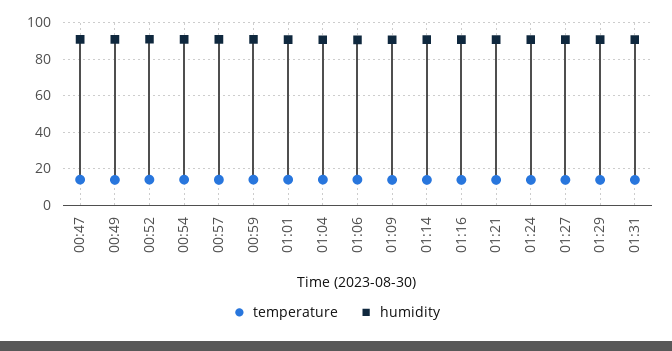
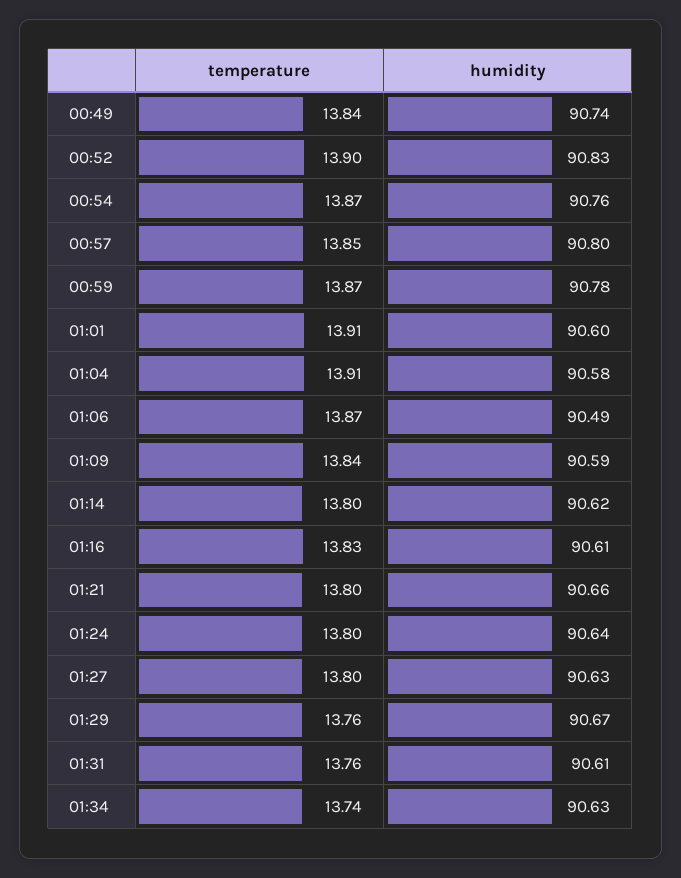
temperature, 00:47: 15 -> none
humidity, 00:47: 90 -> none
temperature, 01:34: none -> 13.74
humidity, 01:34: none -> 90.63

